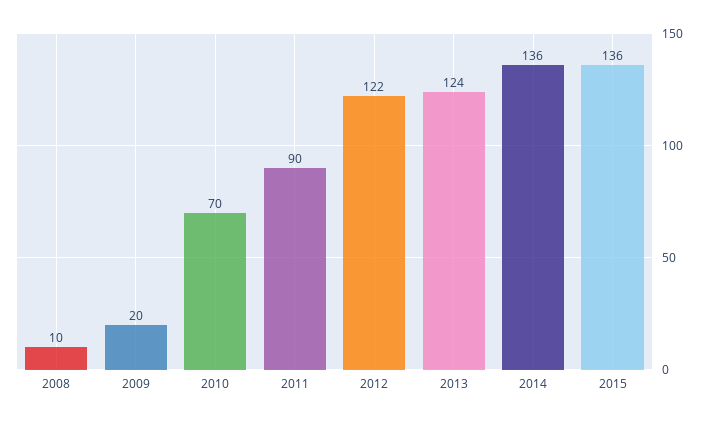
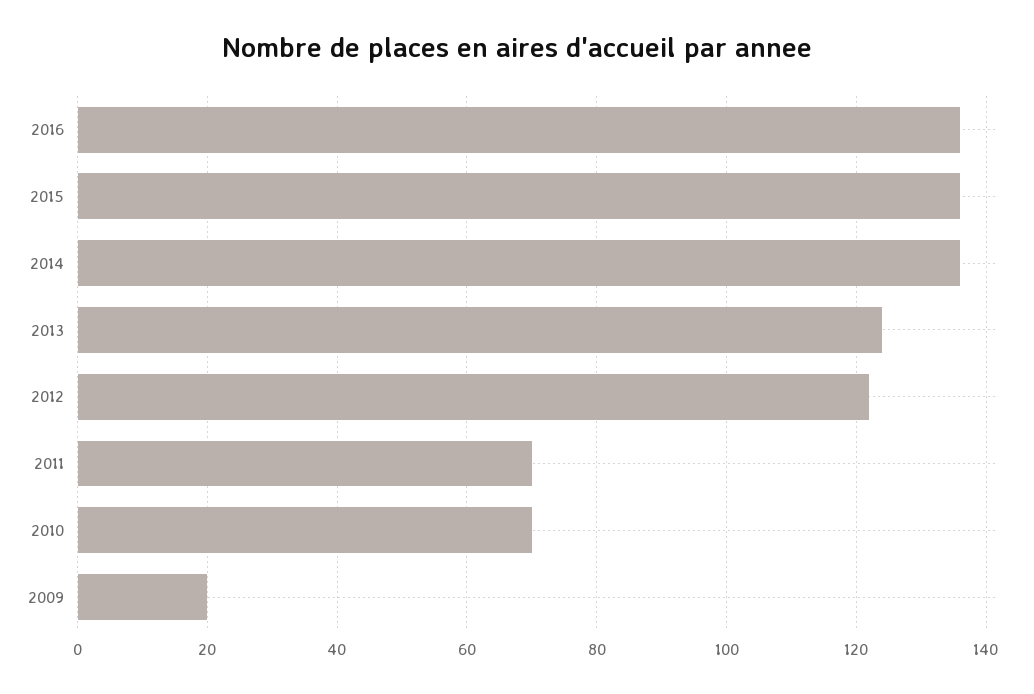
2008: 10 -> none
2011: 90 -> 70
2016: none -> 135

